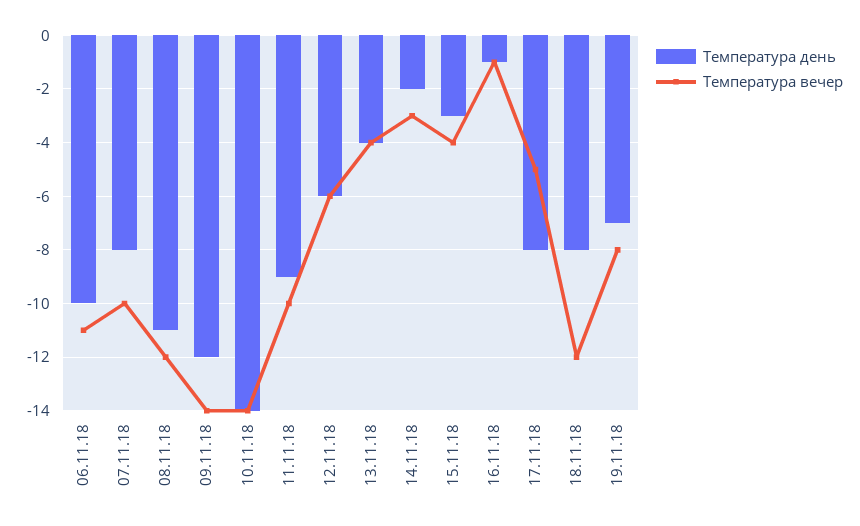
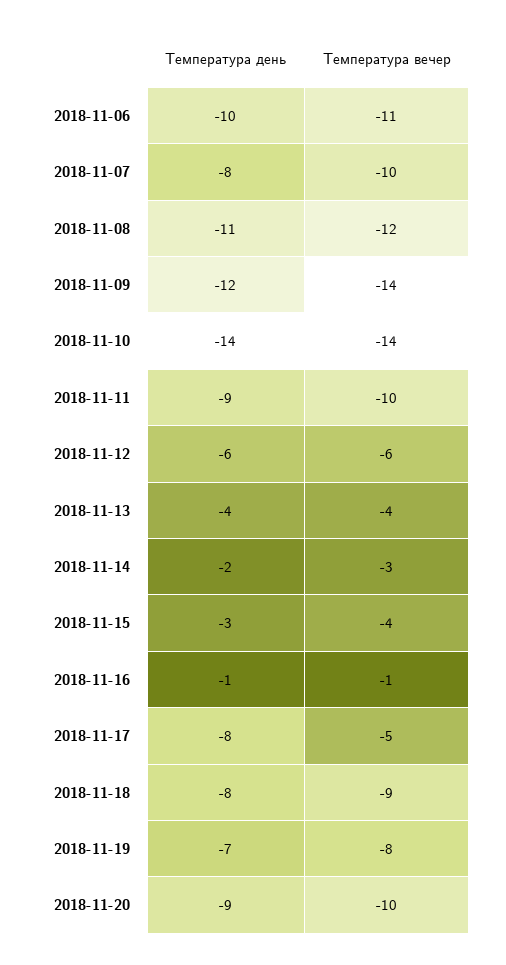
Температура вечер, 18.11.18: -12 -> -9
Температура день, 2018-11-20: none -> -9
Температура вечер, 2018-11-20: none -> -10

